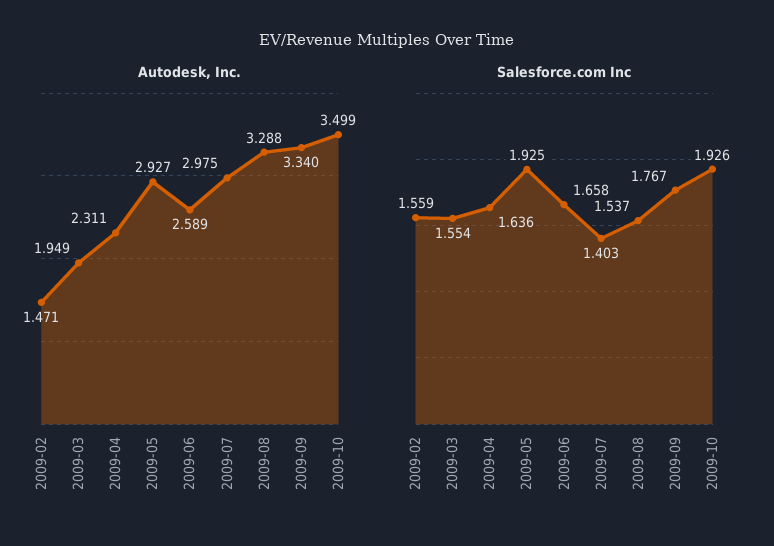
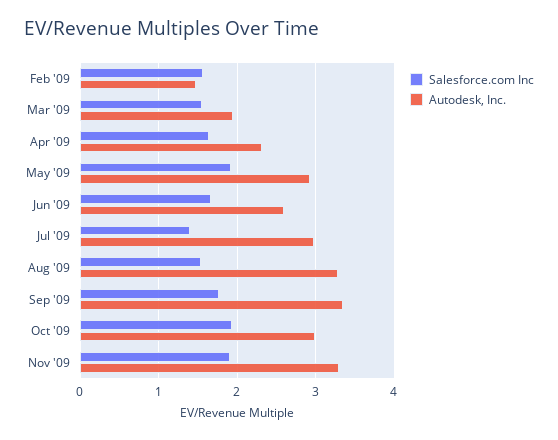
Autodesk, Inc., 2009-10: 3.499 -> 3
Salesforce.com Inc, Nov '09: none -> 1.9
Autodesk, Inc., Nov '09: none -> 3.3

